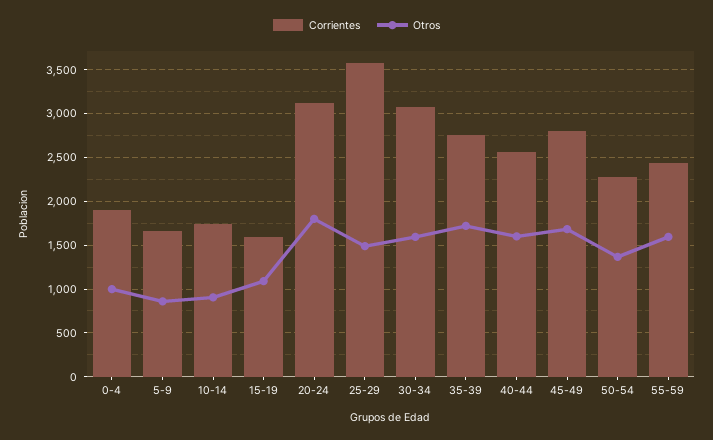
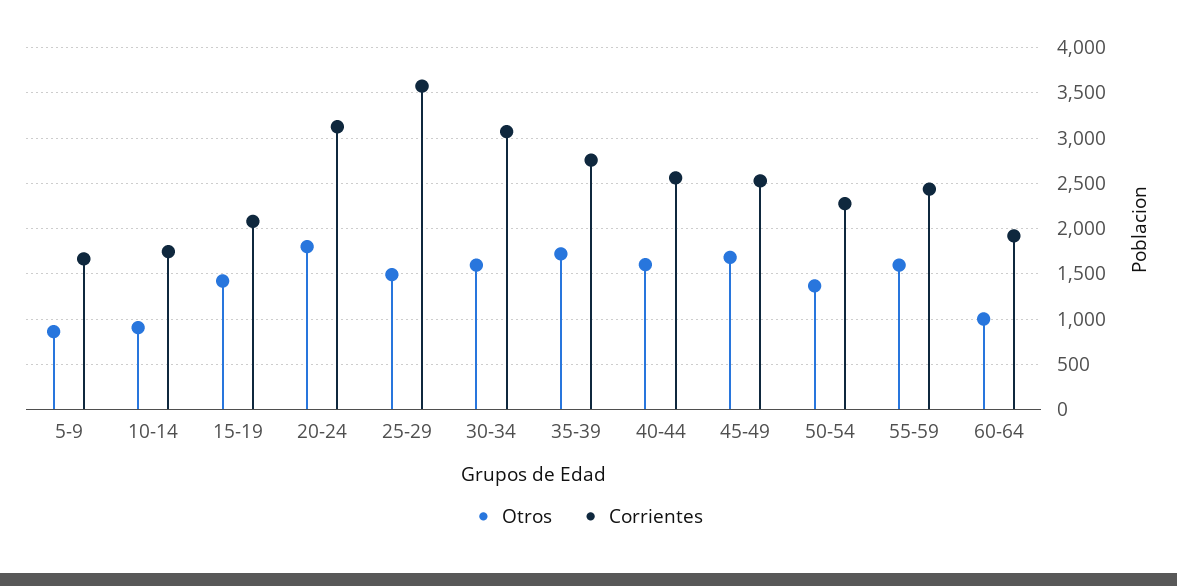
Corrientes, 0-4: 1900 -> none
Otros, 0-4: 1000 -> none
Corrientes, 15-19: 1600 -> 2100
Otros, 15-19: 1100 -> 1400
Corrientes, 45-49: 2800 -> 2500
Otros, 60-64: none -> 1000
Corrientes, 60-64: none -> 1900

